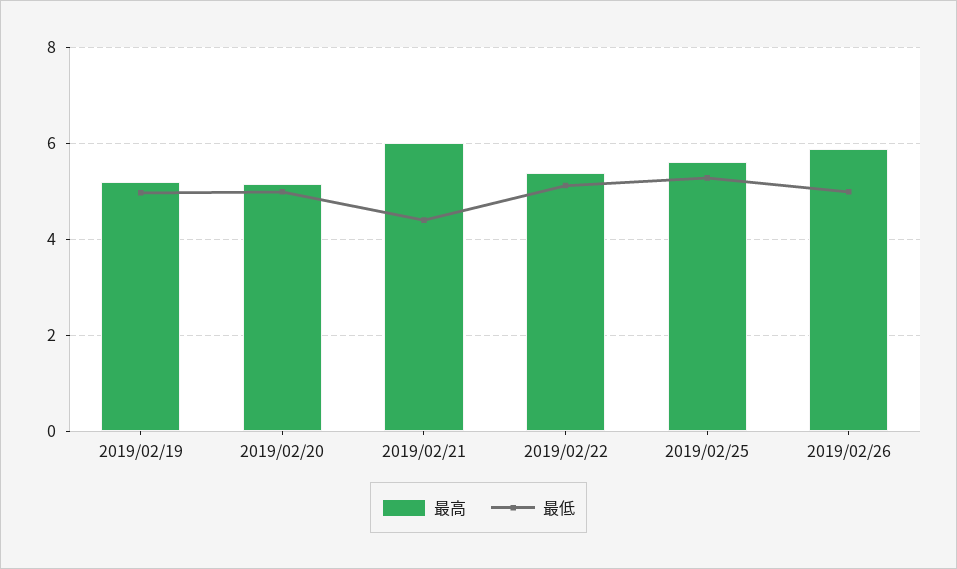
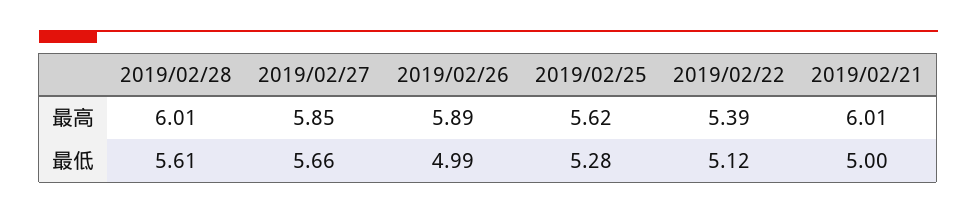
最高, 2019/02/19: 5.2 -> none
最低, 2019/02/19: 5 -> none
最高, 2019/02/20: 5.2 -> none
最低, 2019/02/20: 5 -> none
最低, 2019/02/21: 4.4 -> 5
最高, 2019/02/28: none -> 6.01
最高, 2019/02/27: none -> 5.85
最低, 2019/02/28: none -> 5.61
最低, 2019/02/27: none -> 5.66

